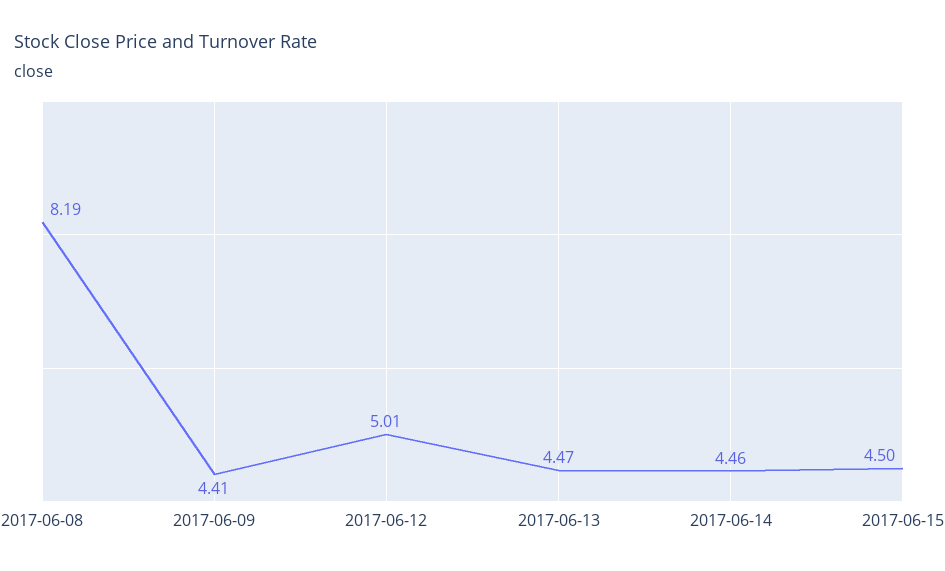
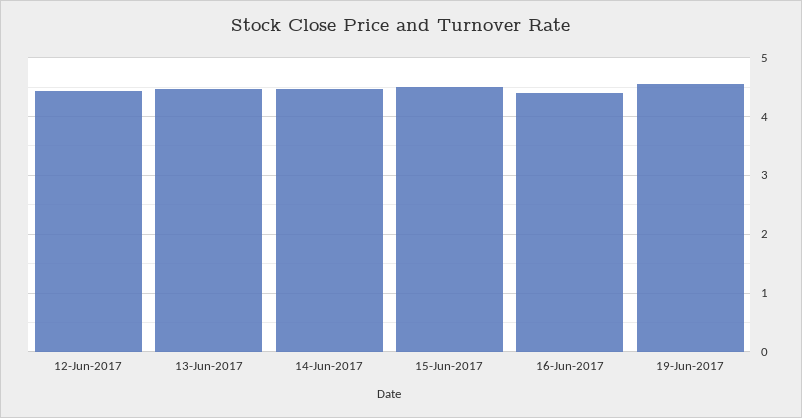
2017-06-08: 8.19 -> none
2017-06-09: 4.41 -> none
2017-06-12: 5.01 -> 4.4
16-Jun-2017: none -> 4.4
19-Jun-2017: none -> 4.6

